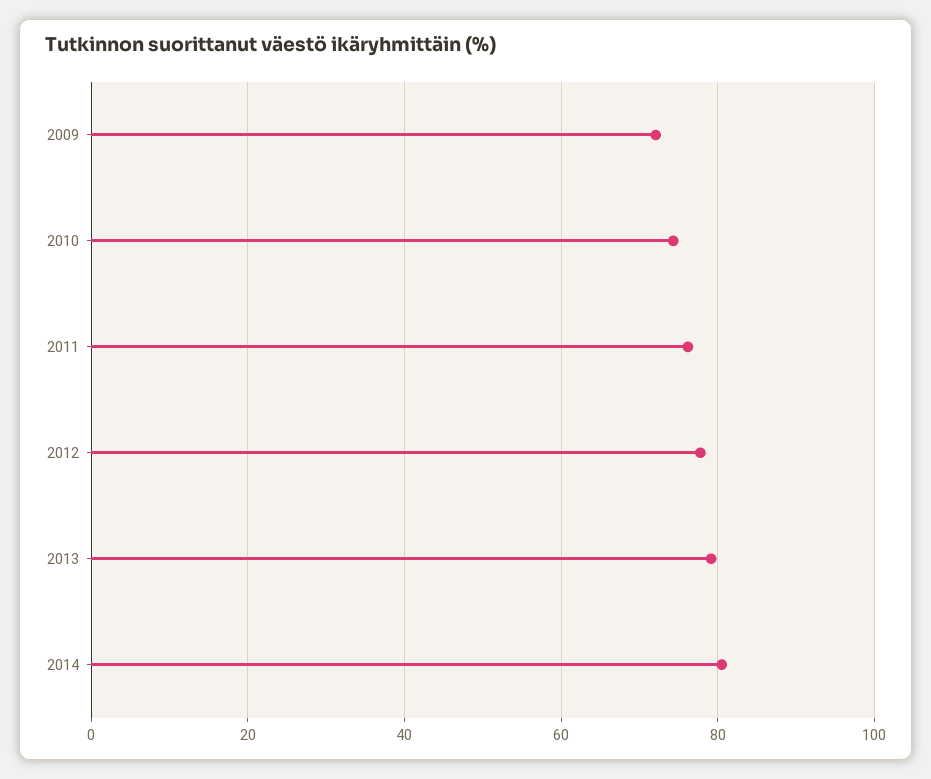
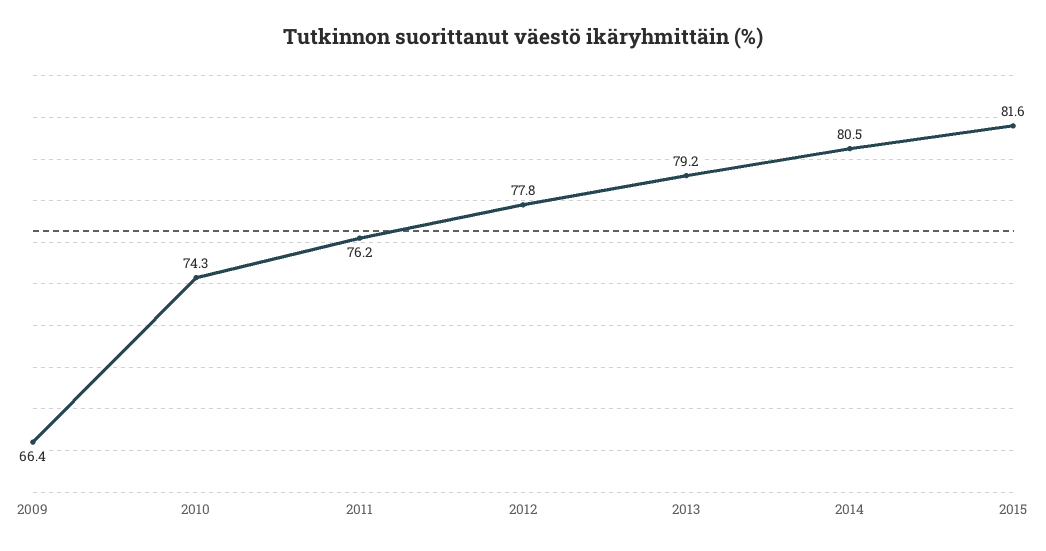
2009: 72 -> 66.4
2015: none -> 81.6

